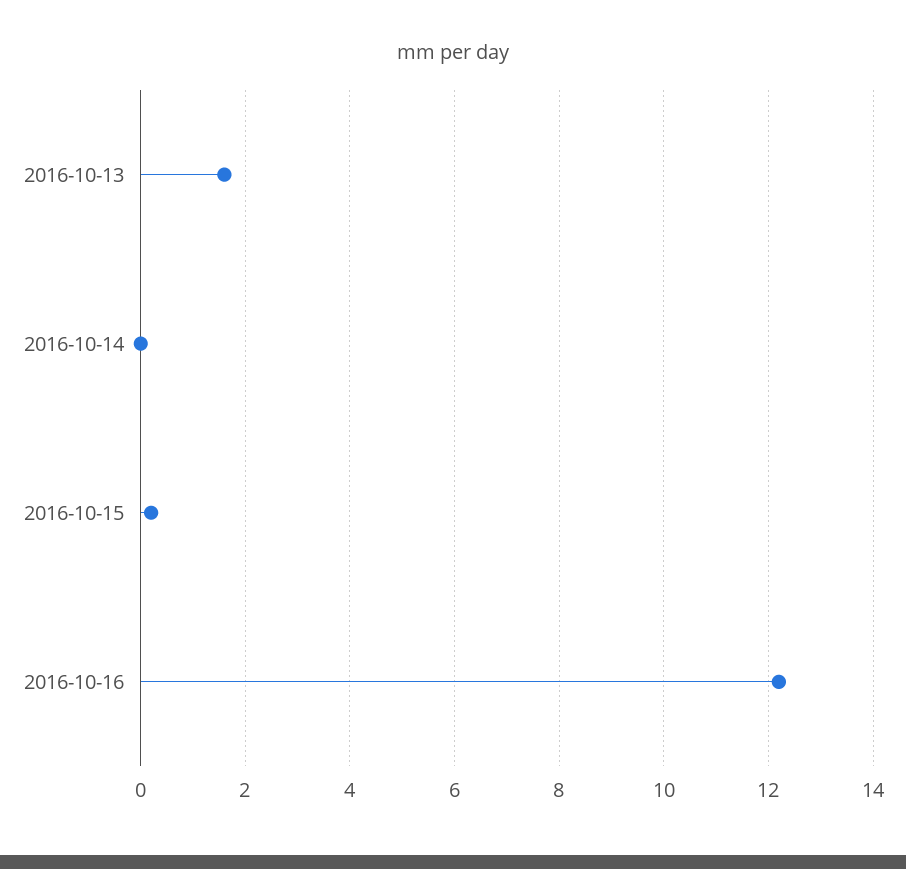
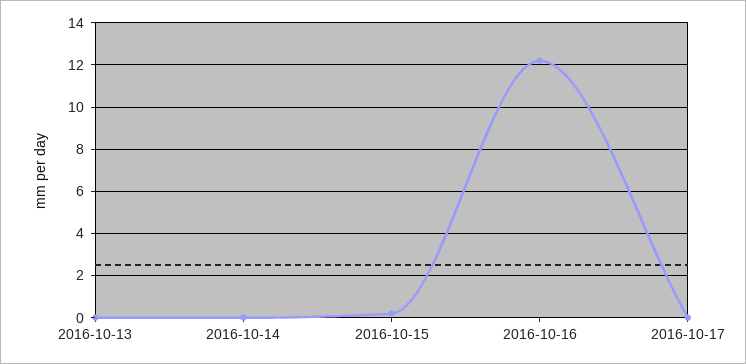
2016-10-13: 1.5 -> 0
2016-10-17: none -> 0

